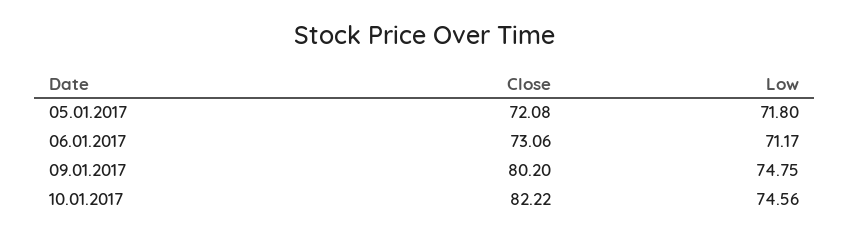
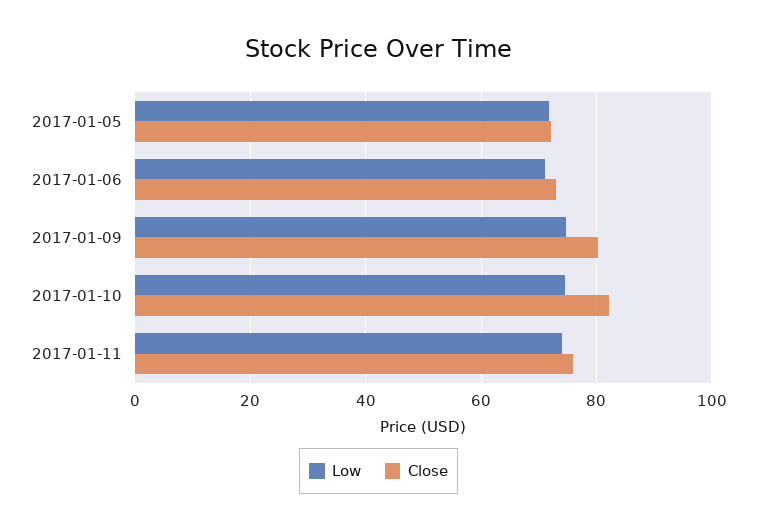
Low, 2017-01-11: none -> 74
Close, 2017-01-11: none -> 76

